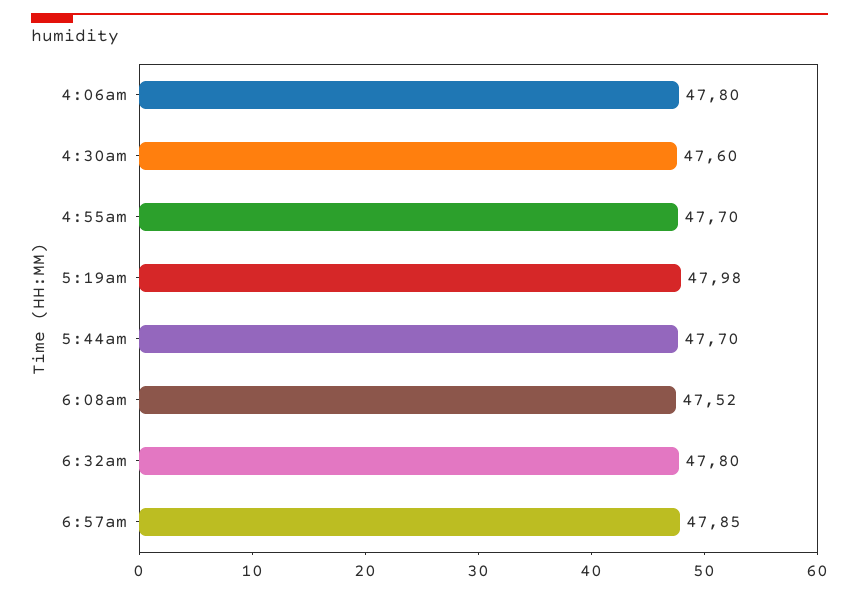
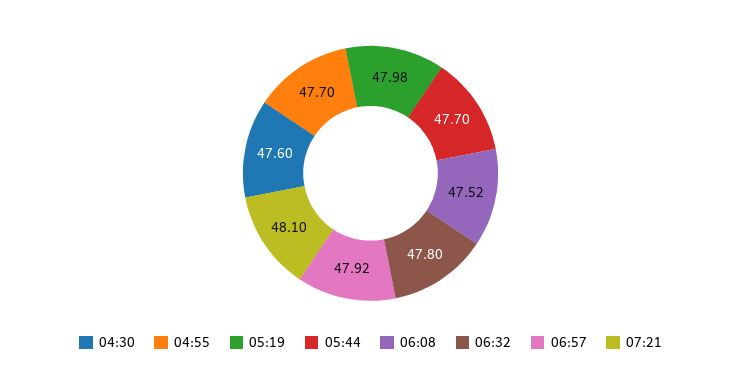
4:06am: 47.8 -> none
6:57am: 47.85 -> 47.92
07:21: none -> 48.1

